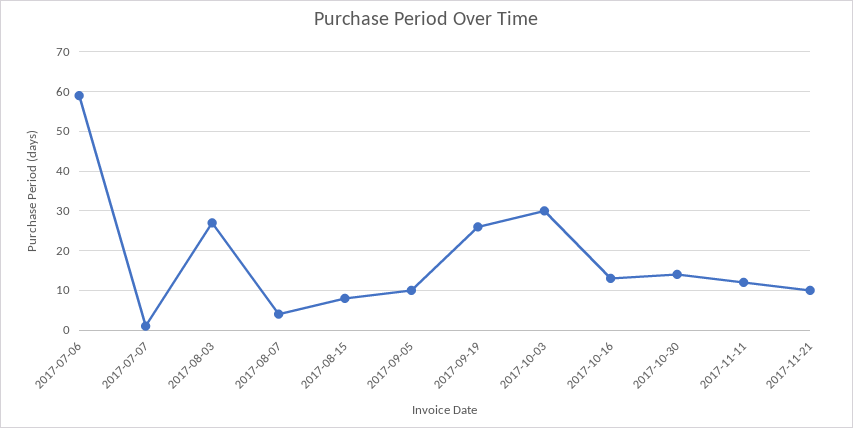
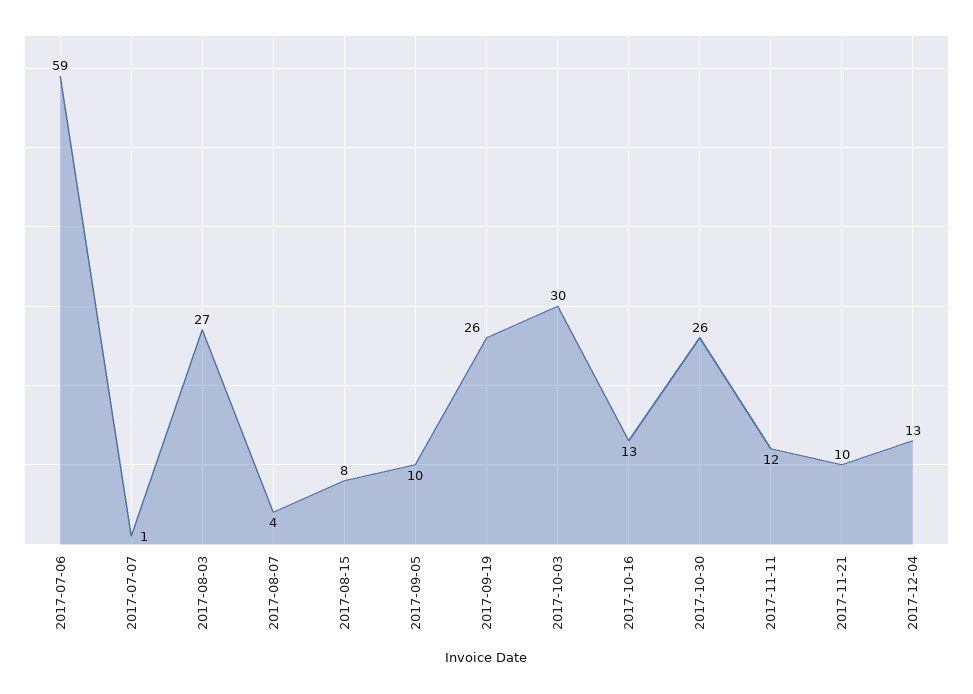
2017-10-30: 15 -> 26
2017-12-04: none -> 13

